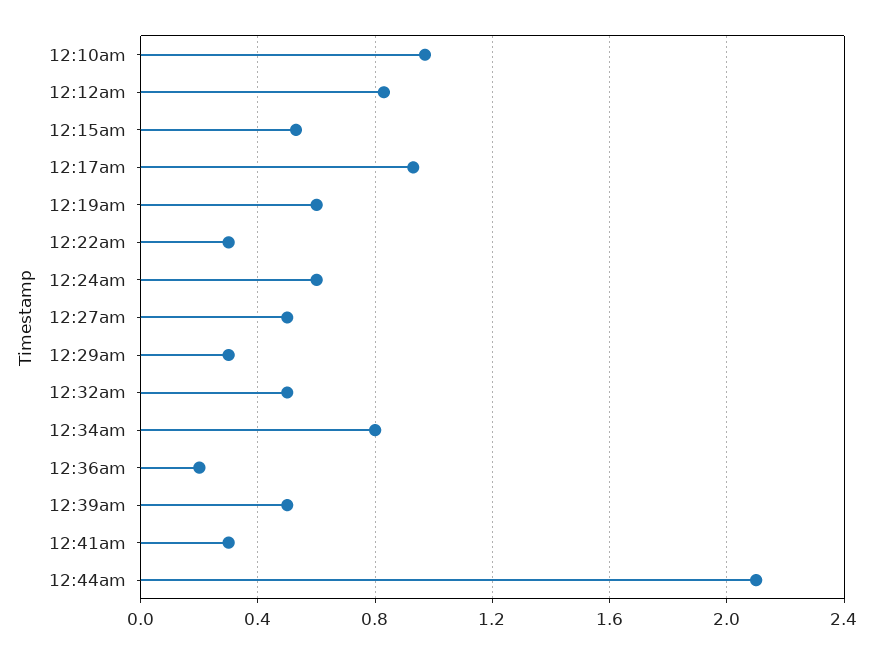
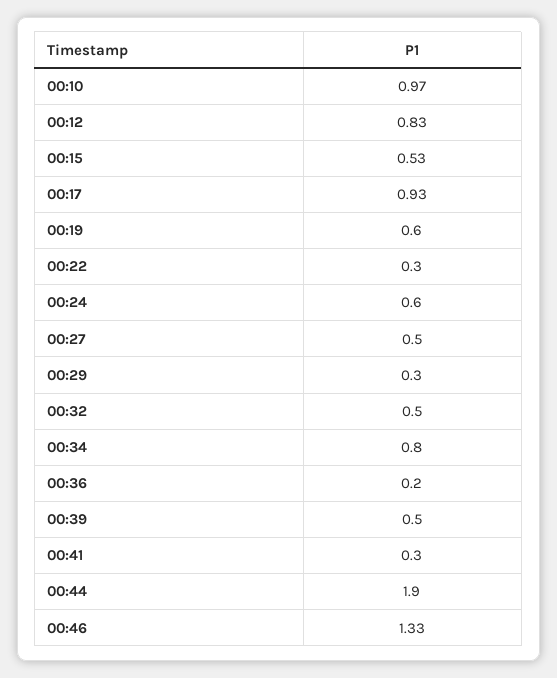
12:44am: 2.1 -> 1.9
00:46: none -> 1.33

